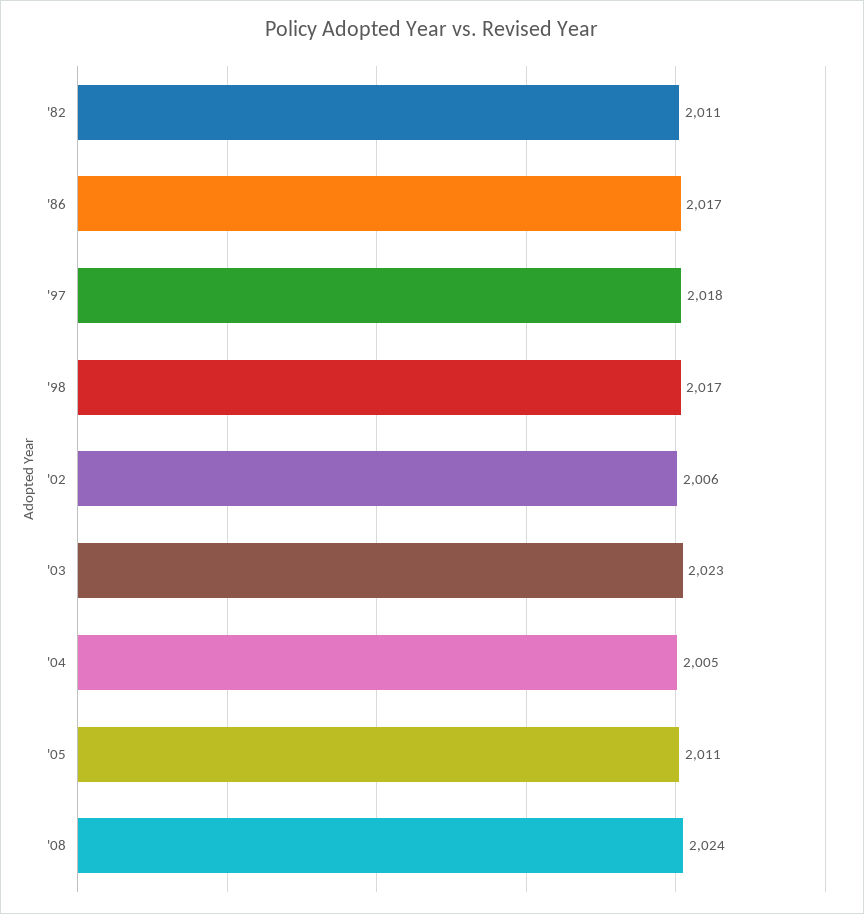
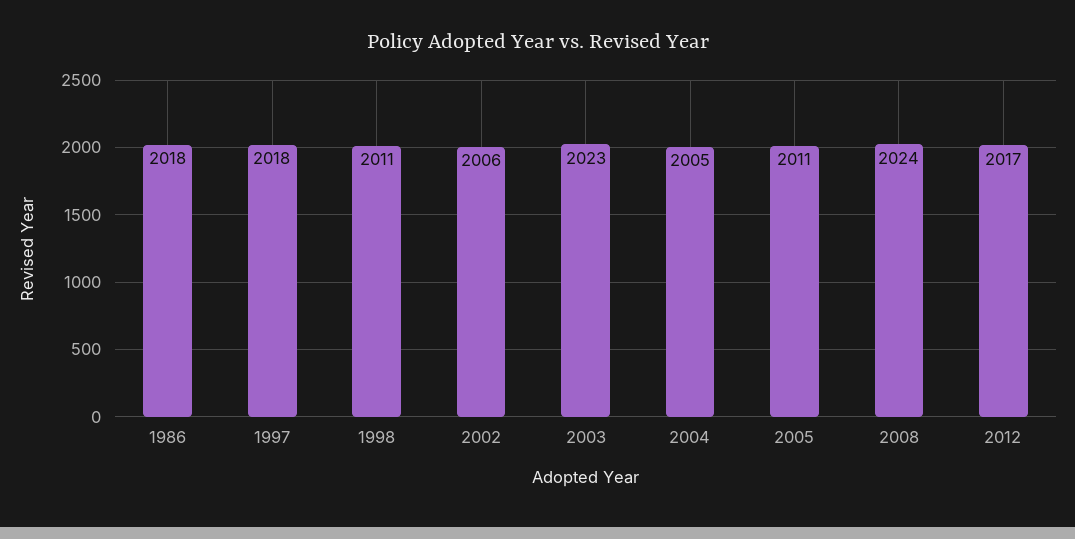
'82: 2011 -> none
'86: 2017 -> 2018
'98: 2017 -> 2011
2012: none -> 2017

